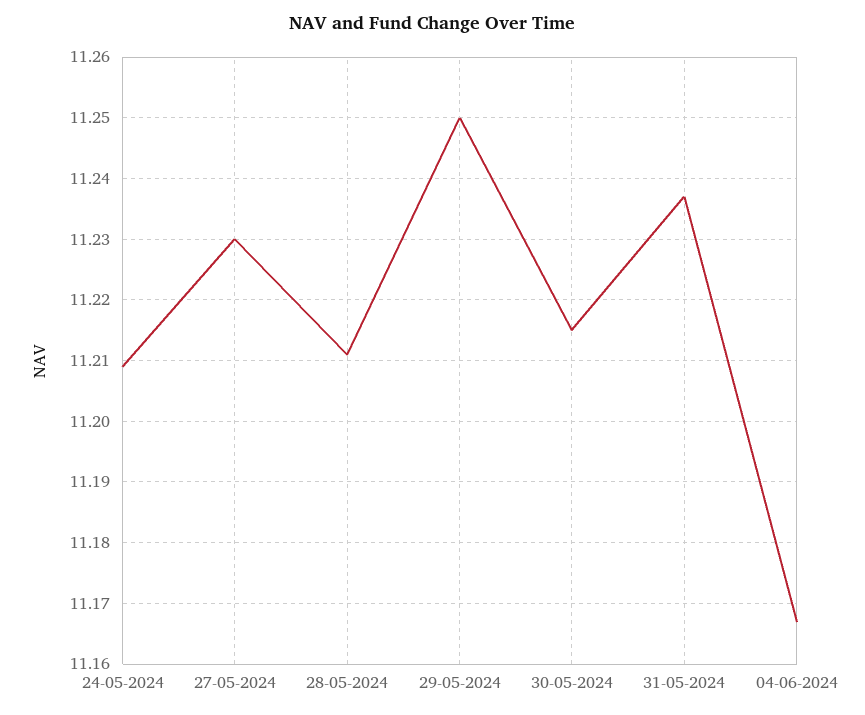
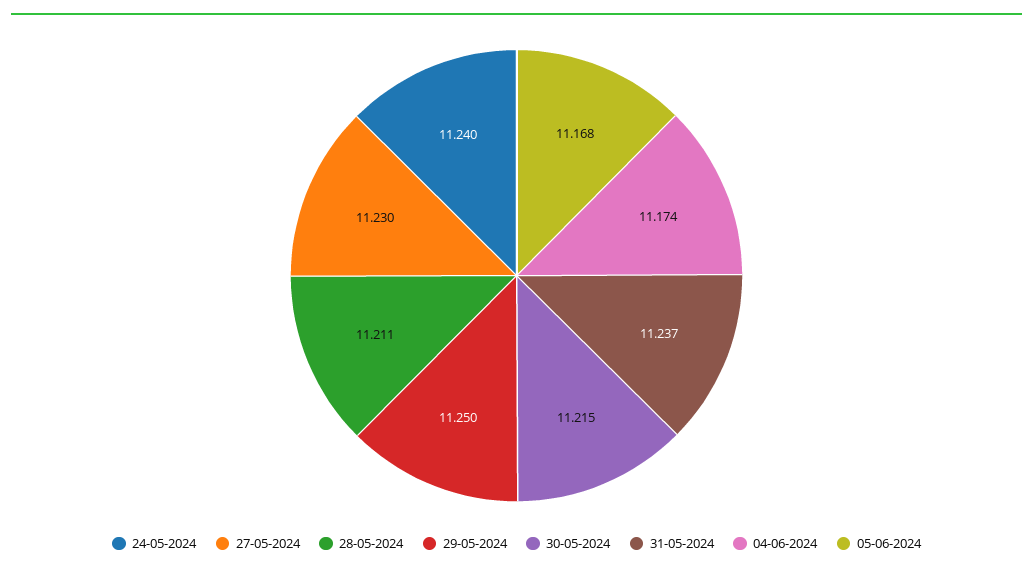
24-05-2024: 11.209 -> 11.24
04-06-2024: 11.167 -> 11.174
05-06-2024: none -> 11.168

